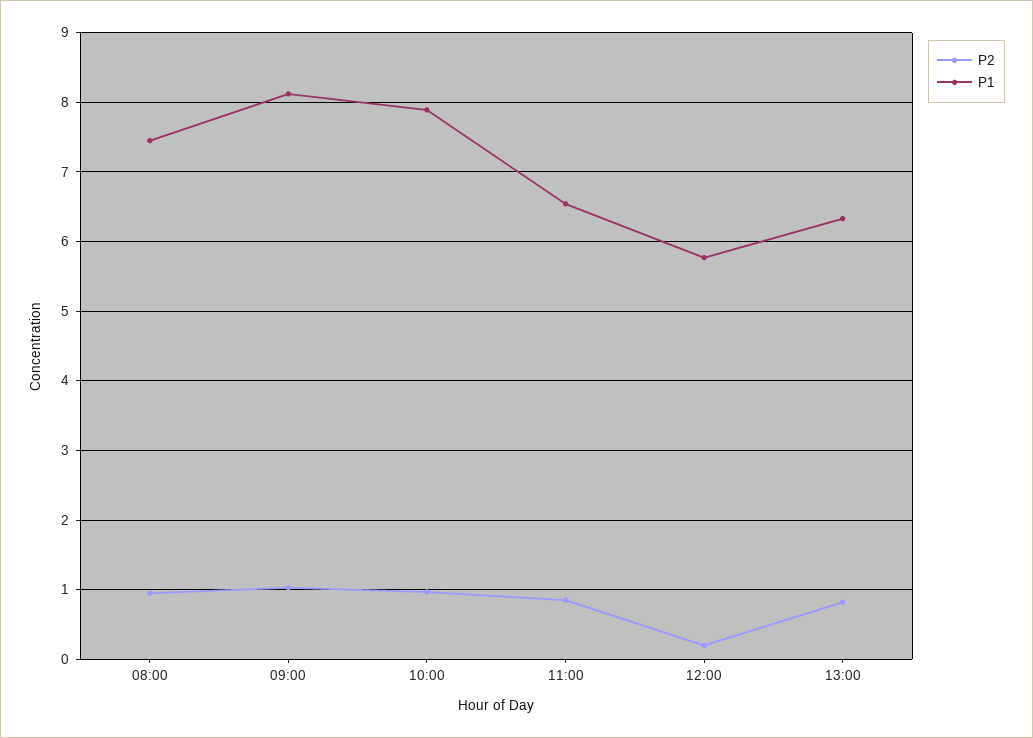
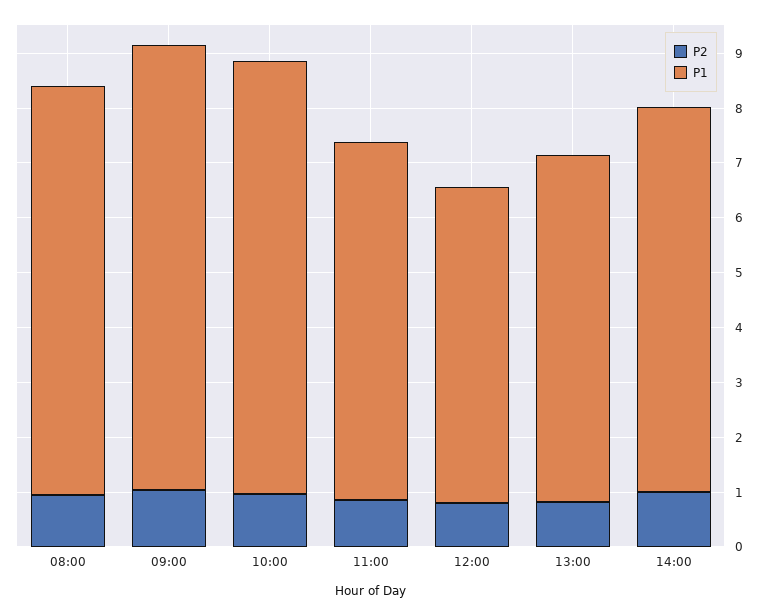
P2, 12:00: 0.2 -> 0.8
P2, 14:00: none -> 1
P1, 14:00: none -> 7

